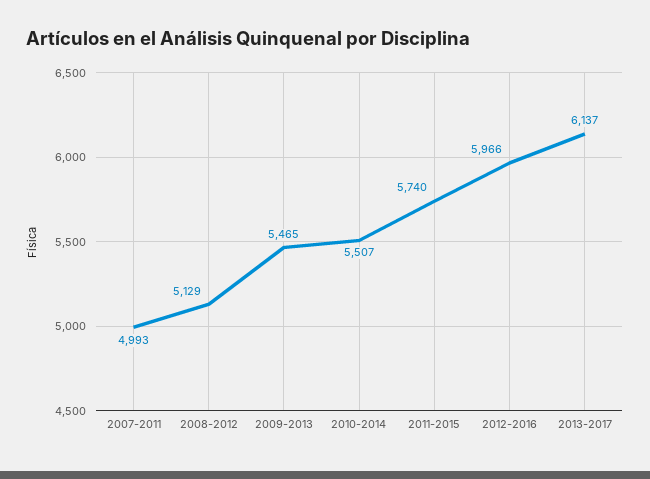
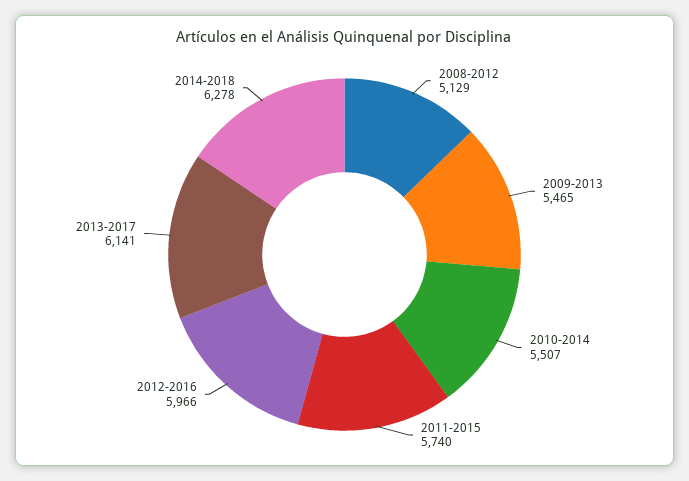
2007-2011: 4993 -> none
2013-2017: 6137 -> 6141
2014-2018: none -> 6278

